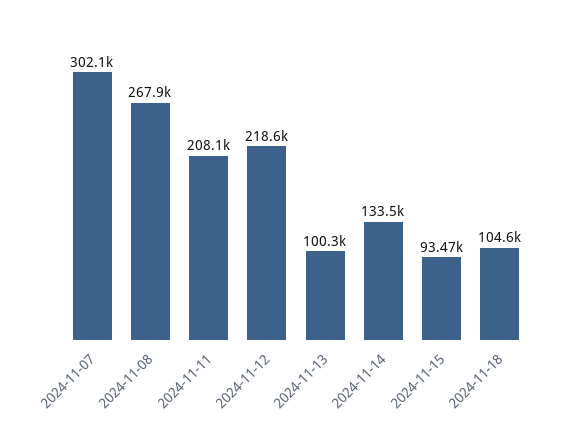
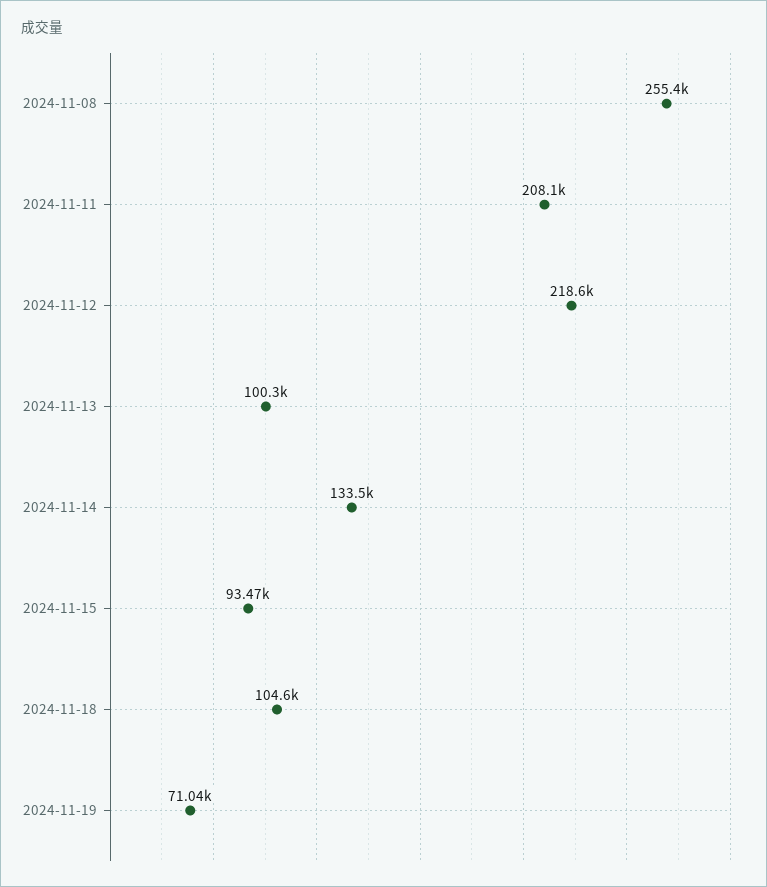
2024-11-07: 302100 -> none
2024-11-08: 267900 -> 255400
2024-11-19: none -> 71040

